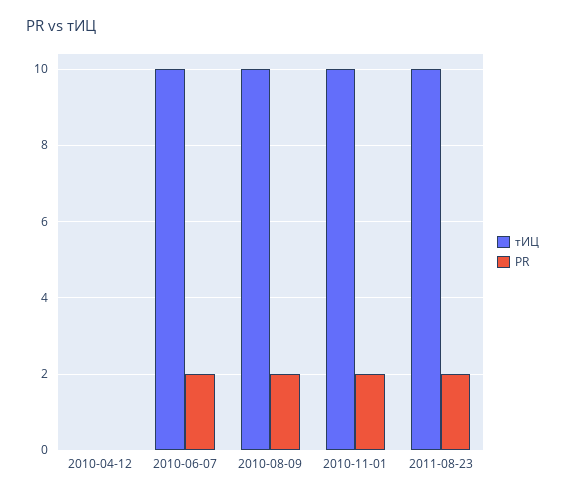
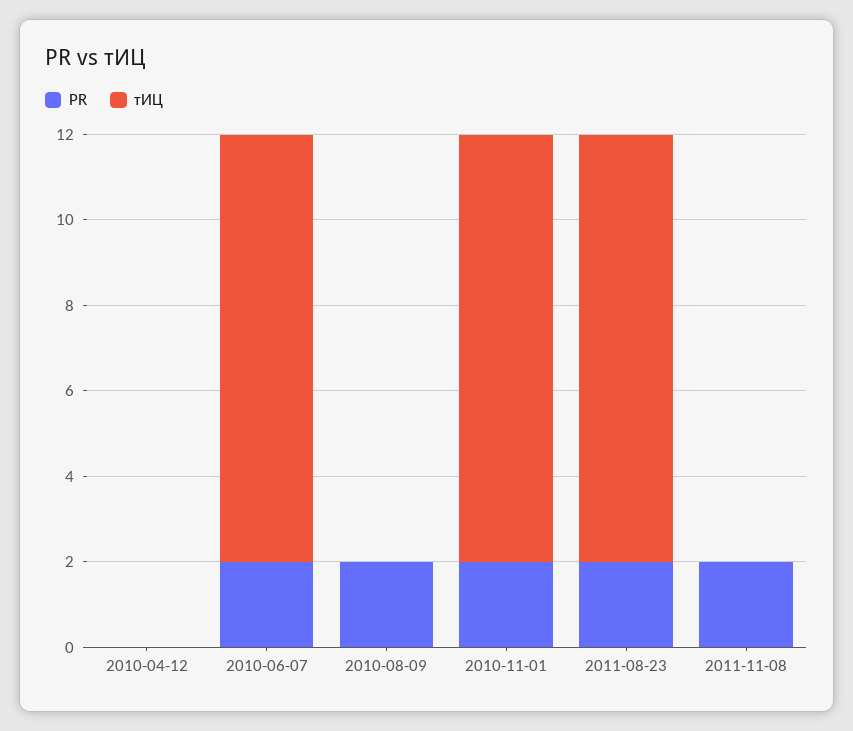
тИЦ, 2010-08-09: 10 -> 0
PR, 2011-11-08: none -> 2
тИЦ, 2011-11-08: none -> 0

